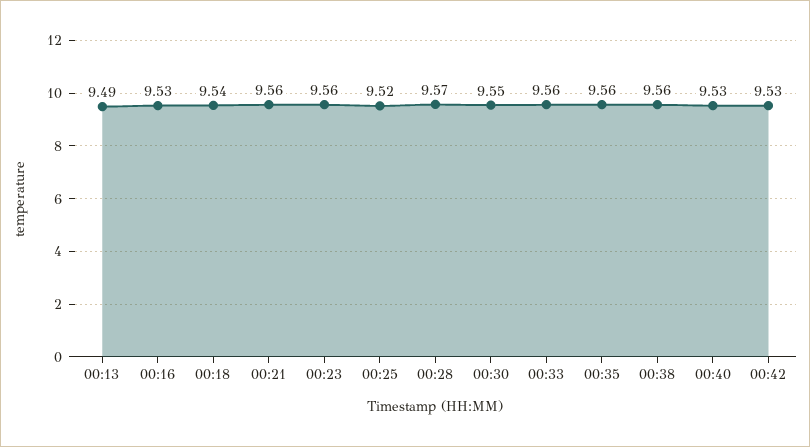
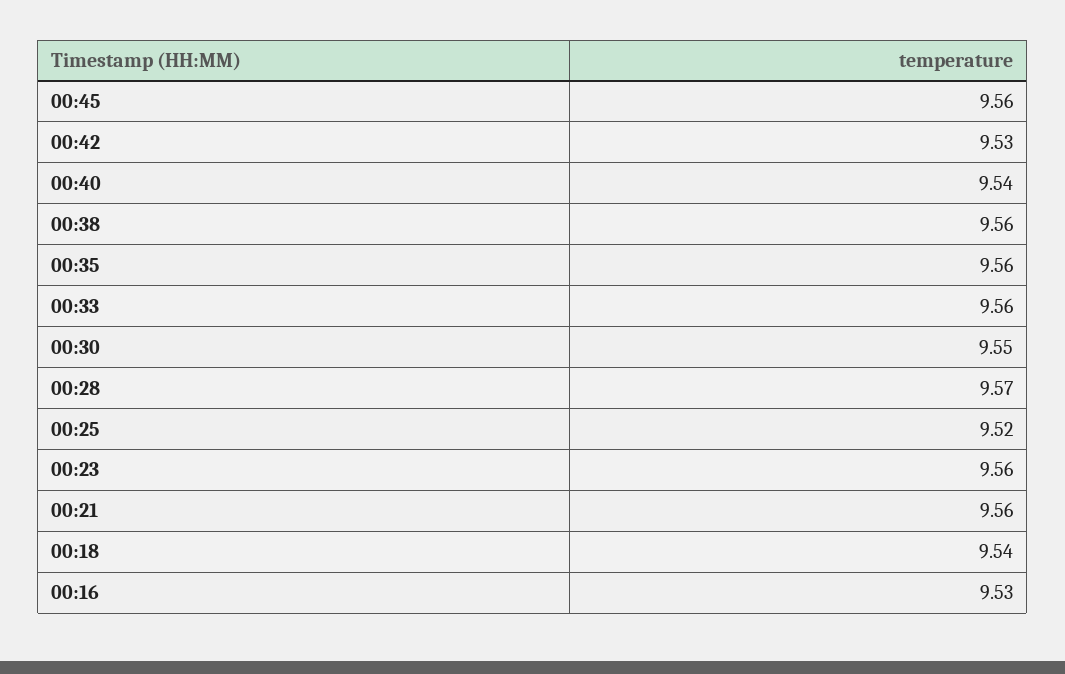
00:13: 9.49 -> none
00:40: 9.53 -> 9.54
00:45: none -> 9.56

